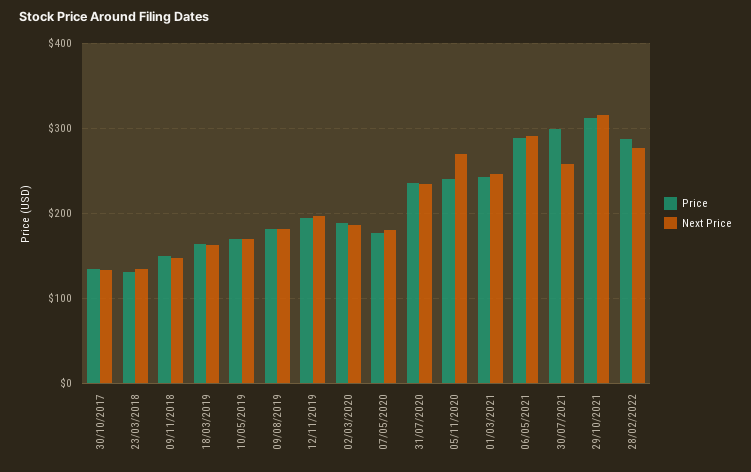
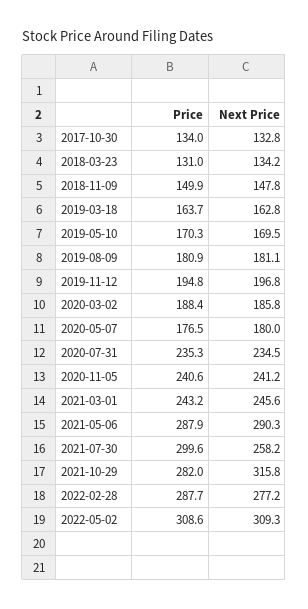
Next Price, 05/11/2020: 270 -> 241.2
Price, 29/10/2021: 310 -> 282
Price, 2022-05-02: none -> 308.6
Next Price, 2022-05-02: none -> 309.3

